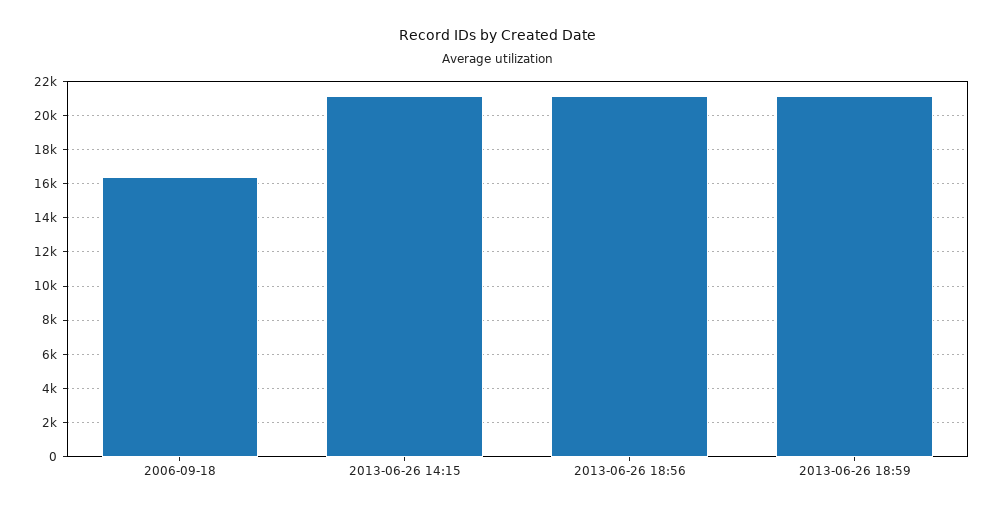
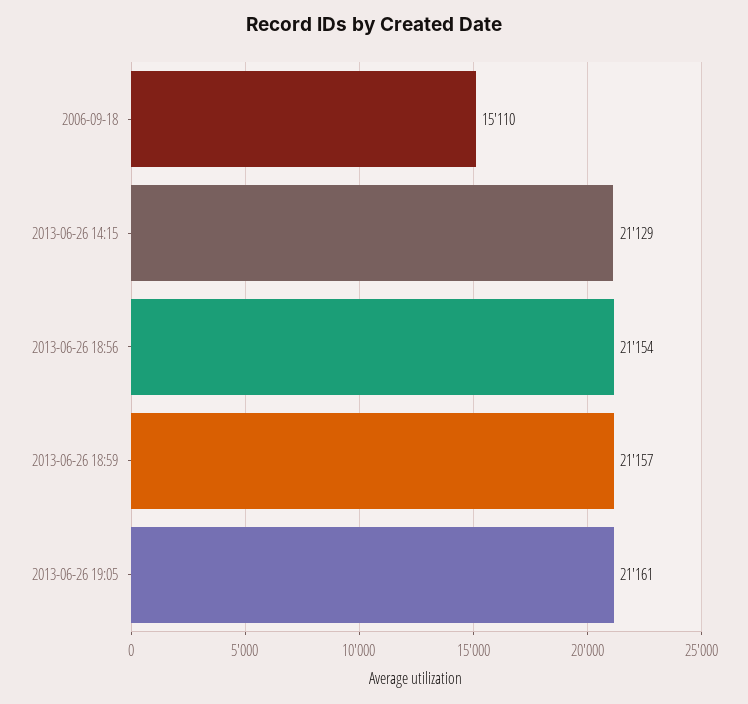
2006-09-18: 16500 -> 15110
2013-06-26 19:05: none -> 21161

